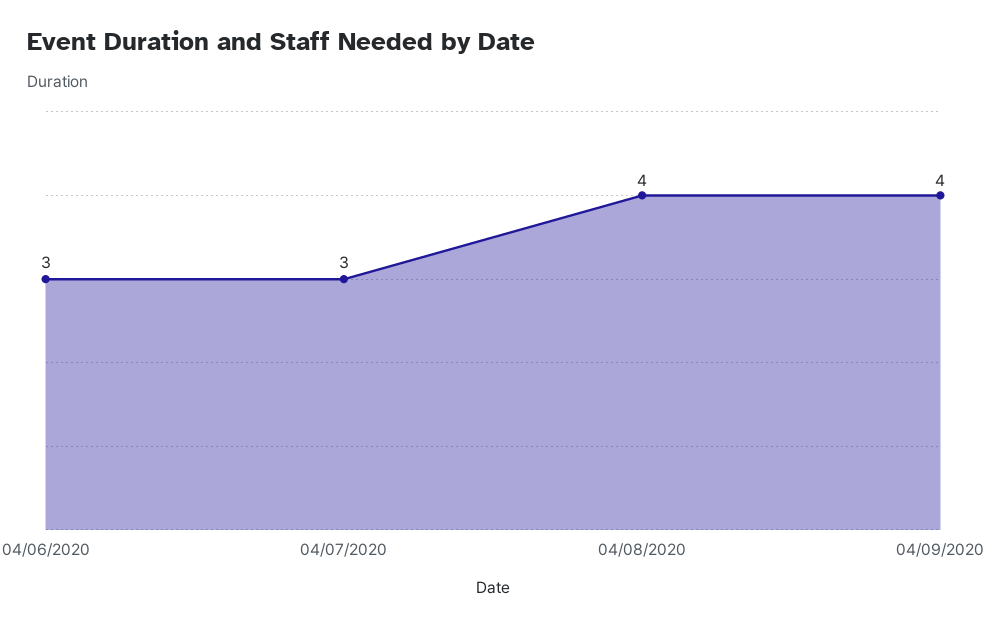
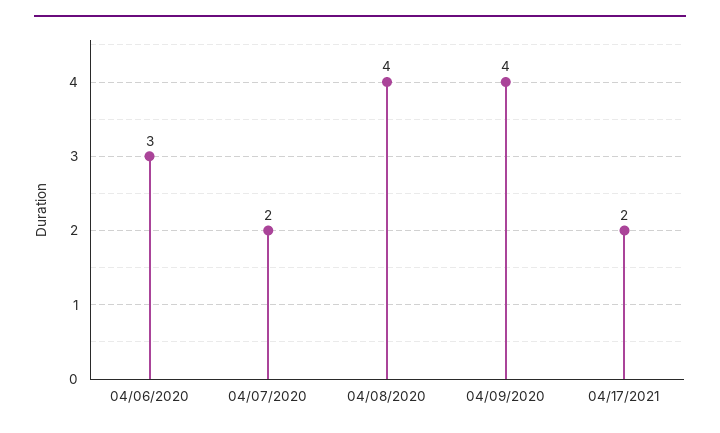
04/07/2020: 3 -> 2
04/17/2021: none -> 2

